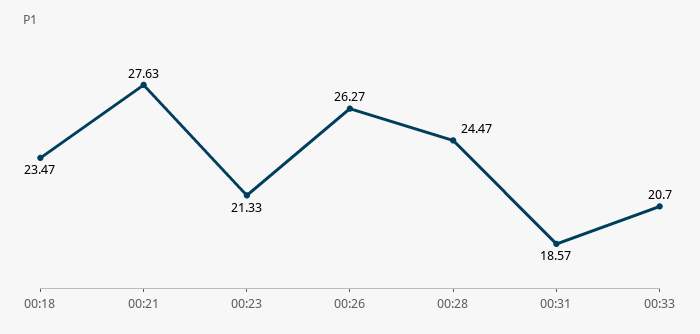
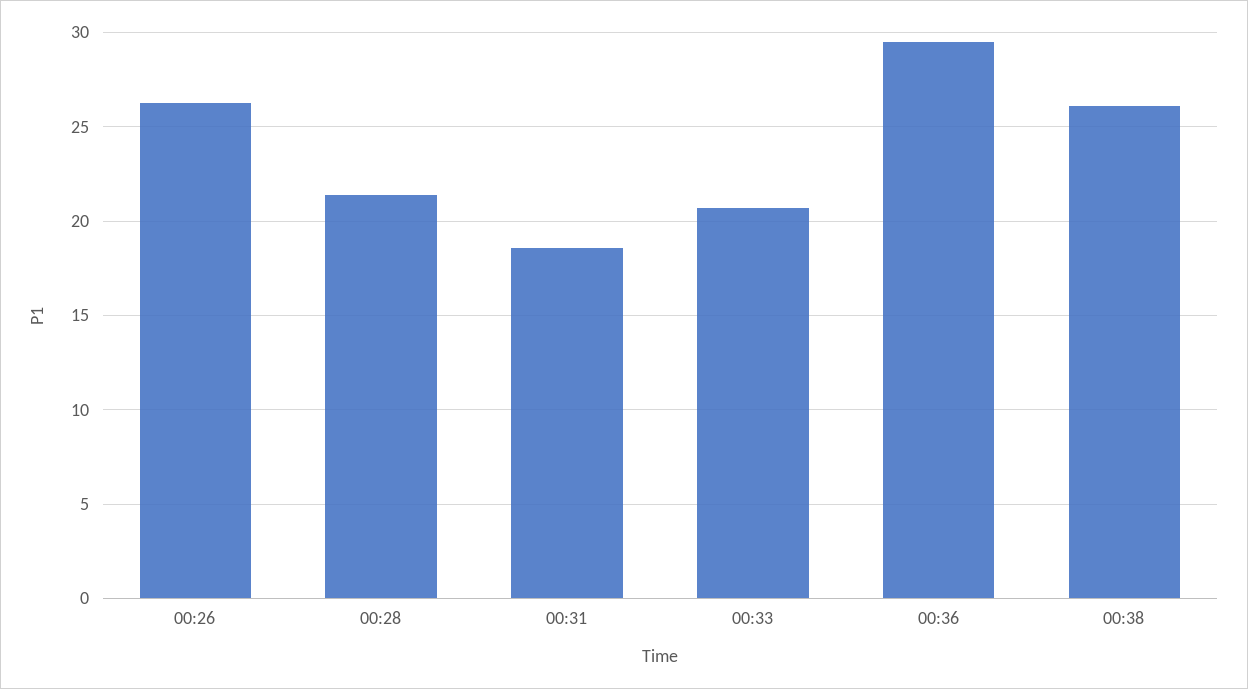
00:18: 23.47 -> none
00:21: 27.63 -> none
00:23: 21.33 -> none
00:28: 24.47 -> 21.5
00:36: none -> 29.5
00:38: none -> 26

